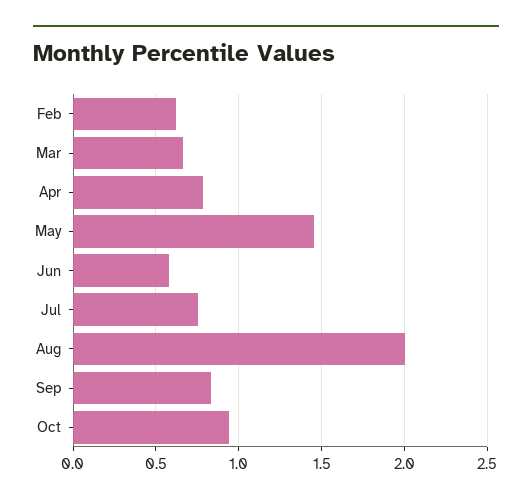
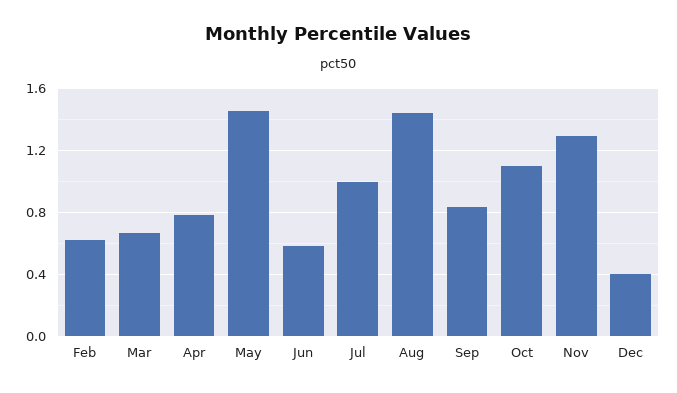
Jul: 0.75 -> 1
Aug: 2 -> 1.45
Oct: 0.95 -> 1.1
Nov: none -> 1.3
Dec: none -> 0.4

